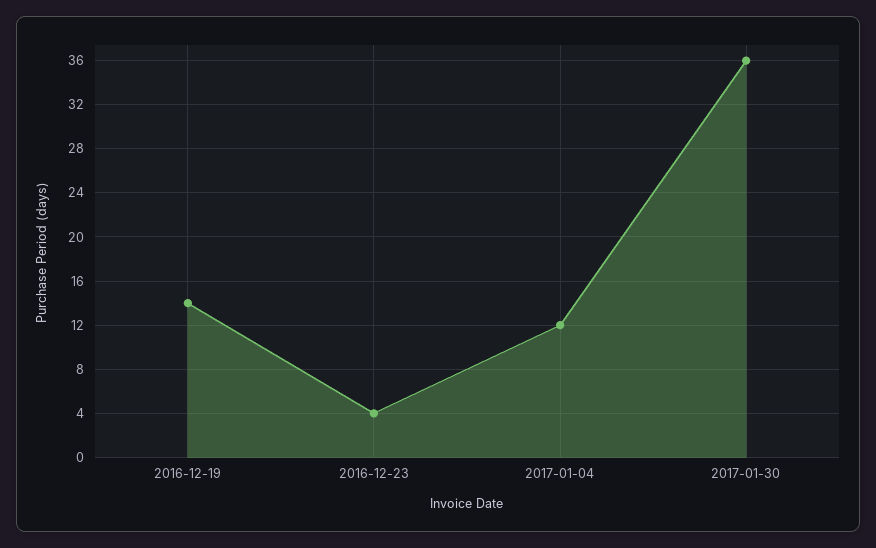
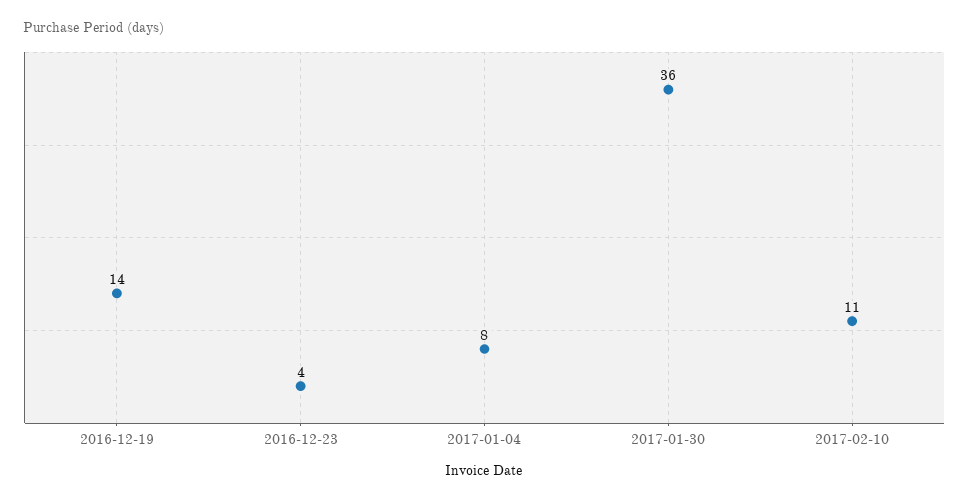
2017-01-04: 12 -> 8
2017-02-10: none -> 11

